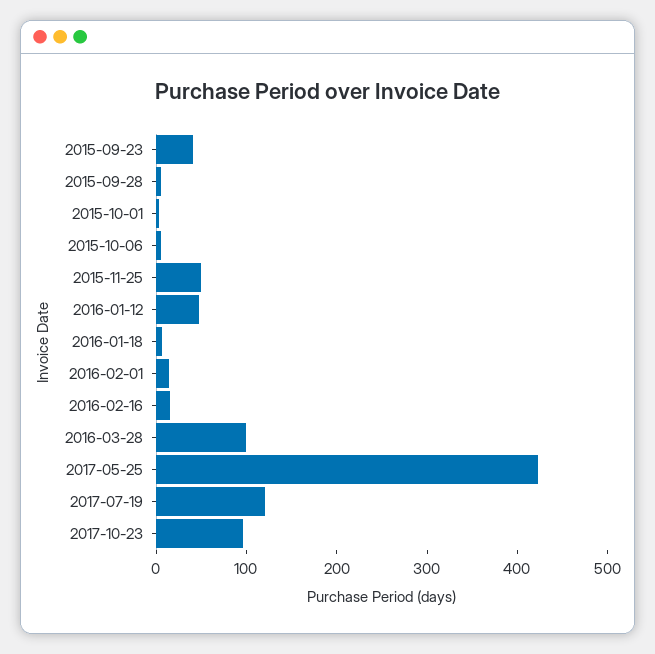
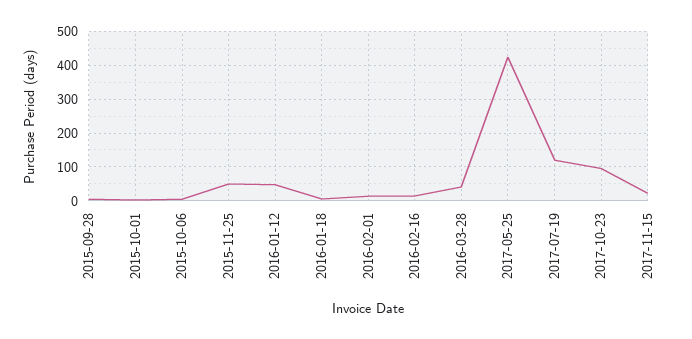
2015-09-23: 40 -> none
2016-03-28: 100 -> 40
2017-11-15: none -> 20

